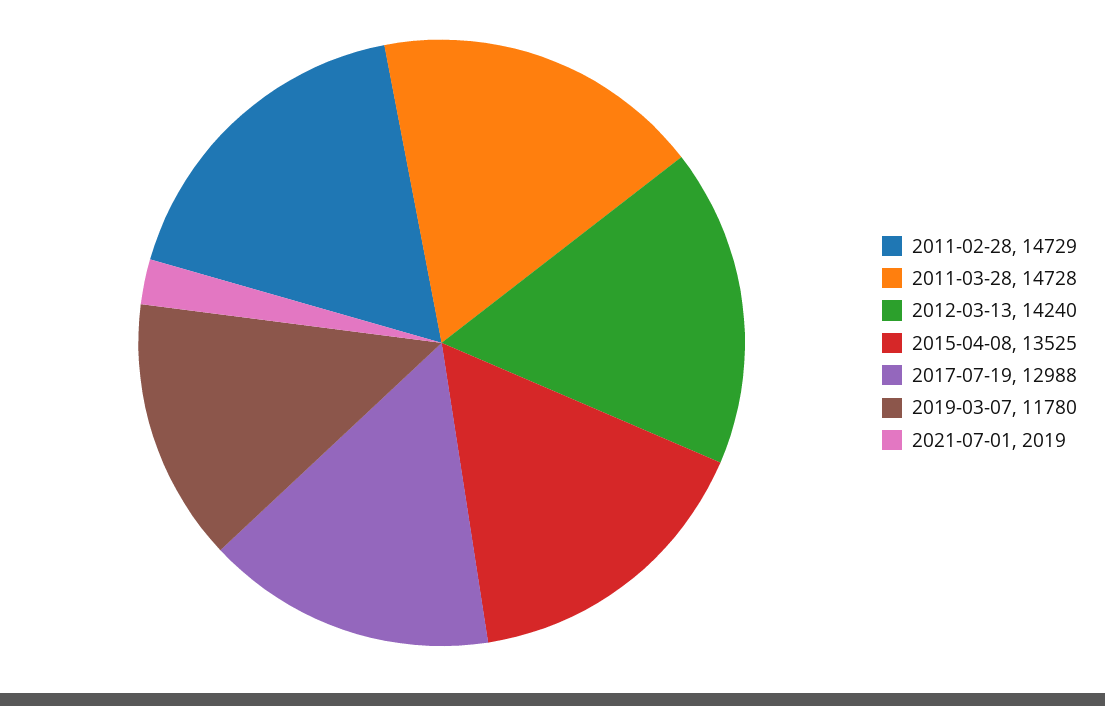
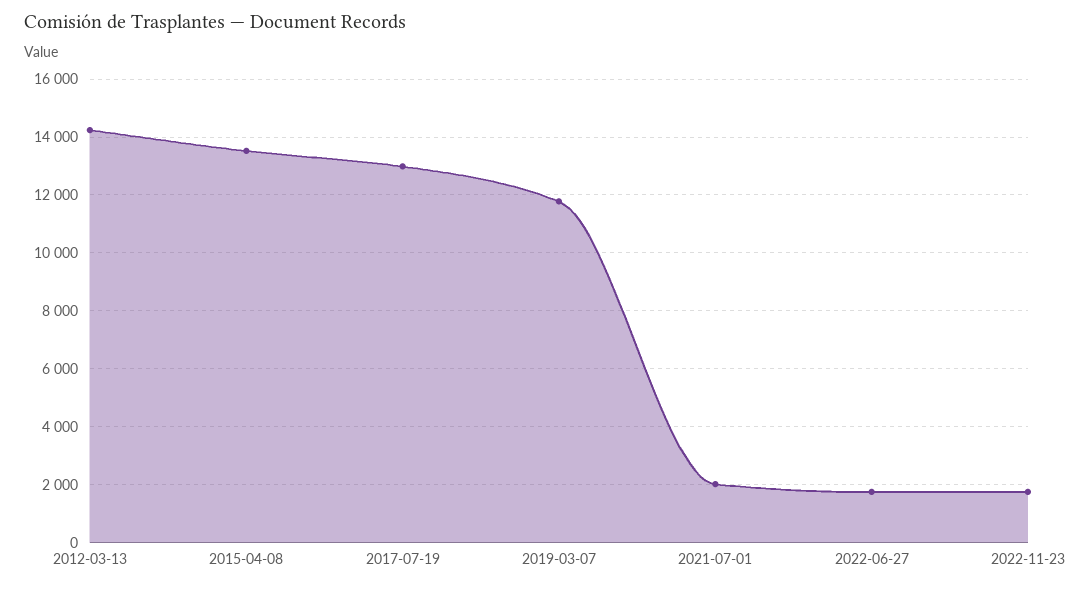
2011-02-28: 14729 -> none
2011-03-28: 14728 -> none
2022-06-27: none -> 1750
2022-11-23: none -> 1750

